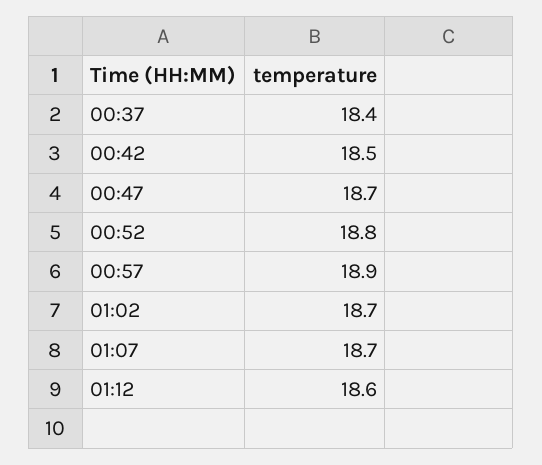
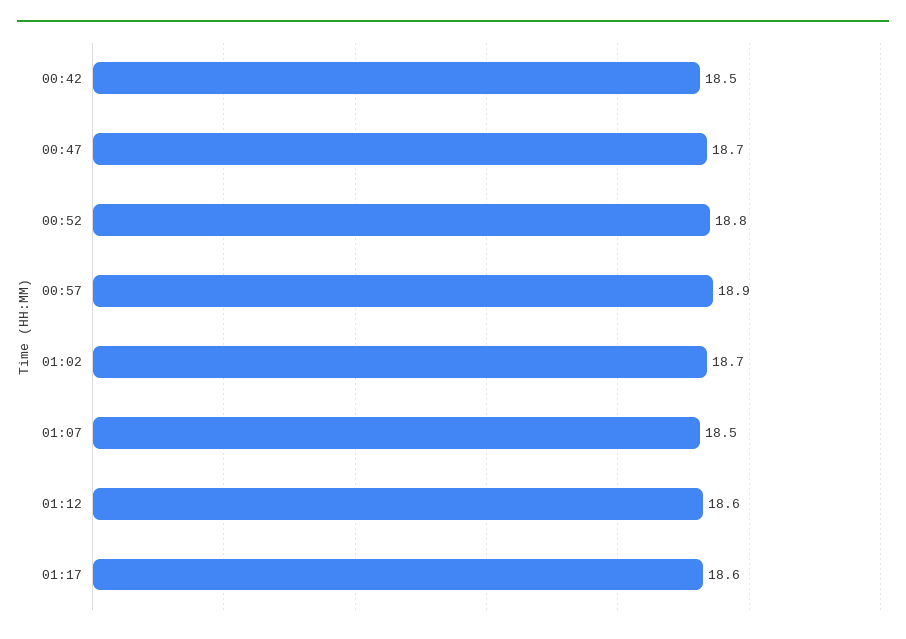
00:37: 18.4 -> none
01:07: 18.7 -> 18.5
01:17: none -> 18.6

